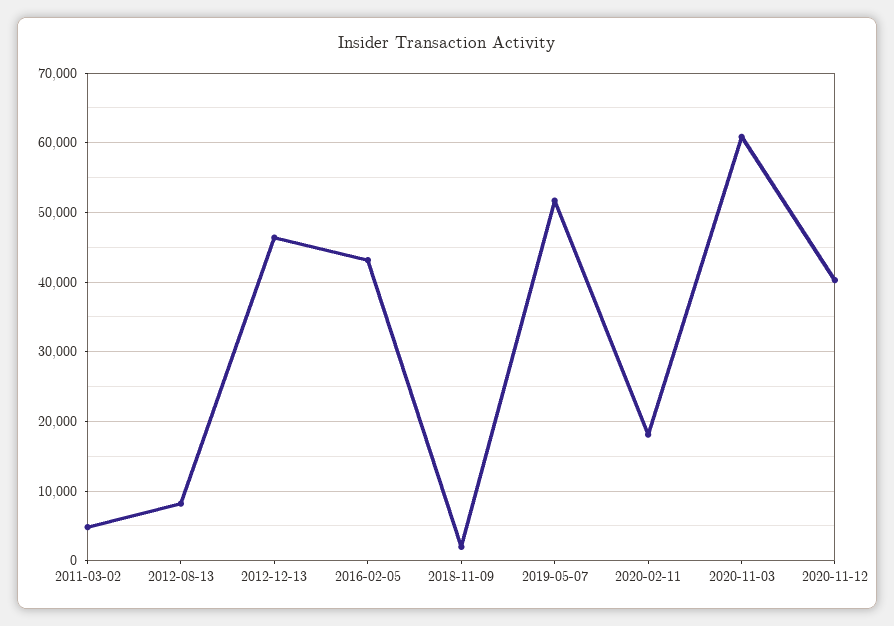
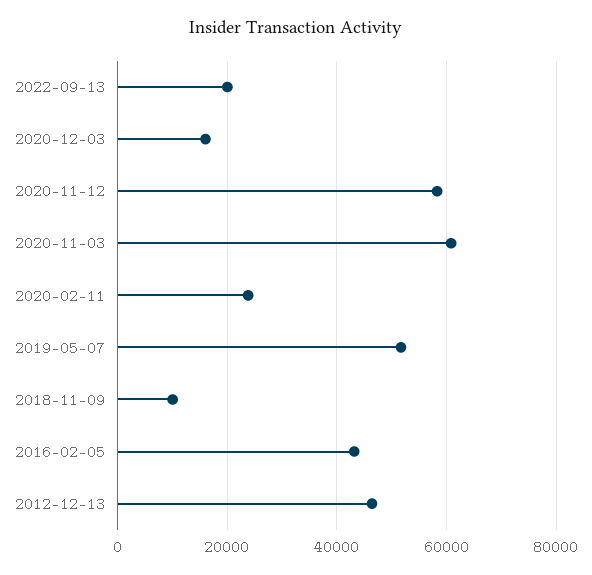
2011-03-02: 5000 -> none
2012-08-13: 8000 -> none
2018-11-09: 2000 -> 10000
2020-02-11: 18000 -> 24000
2020-11-12: 40000 -> 58000
2022-09-13: none -> 20000
2020-12-03: none -> 16000

